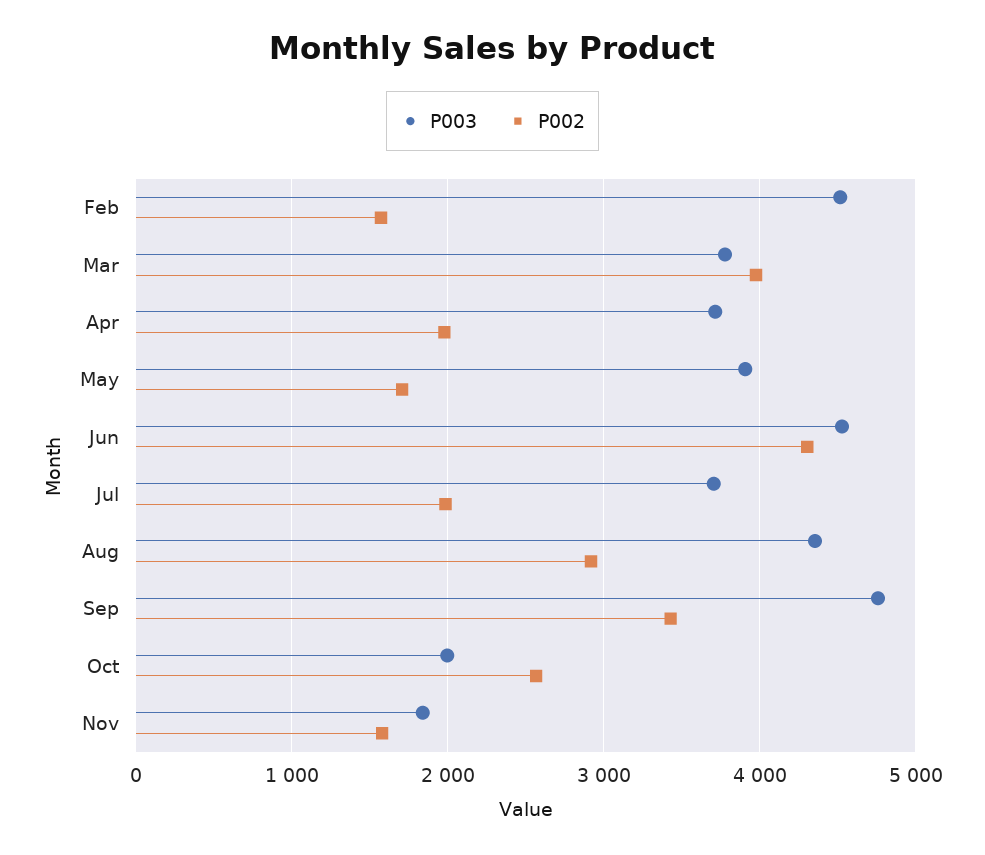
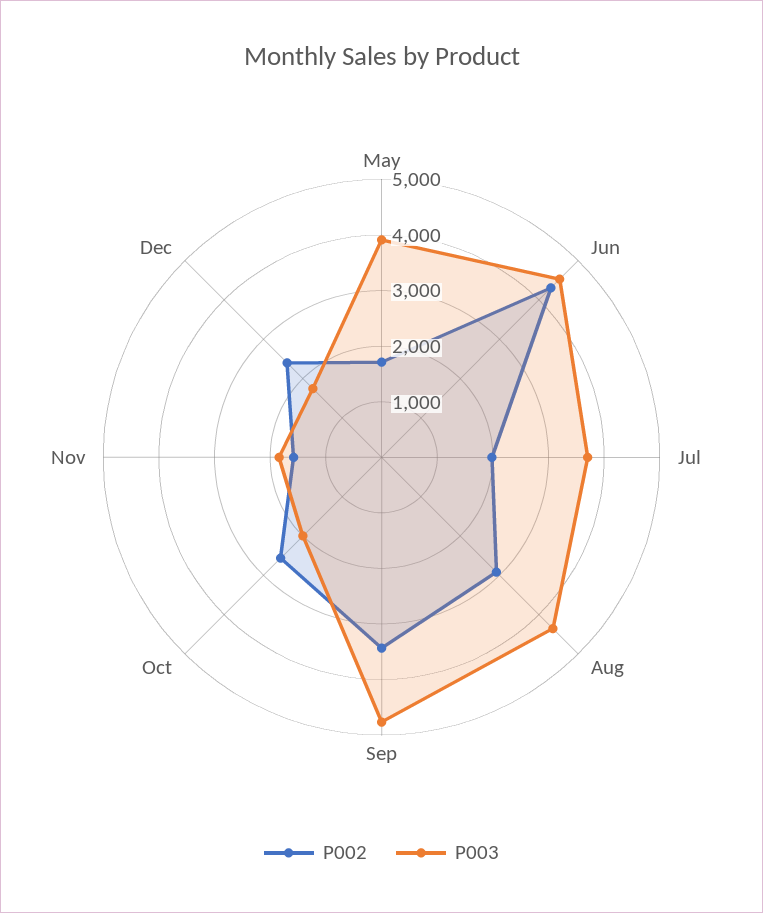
P003, Feb: 4500 -> none
P002, Feb: 1600 -> none
P003, Mar: 3800 -> none
P002, Mar: 4000 -> none
P003, Apr: 3700 -> none
P002, Apr: 2000 -> none
P002, Dec: none -> 2400
P003, Dec: none -> 1800

